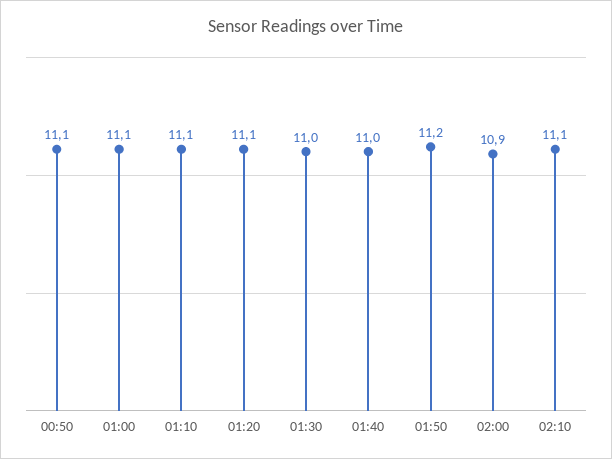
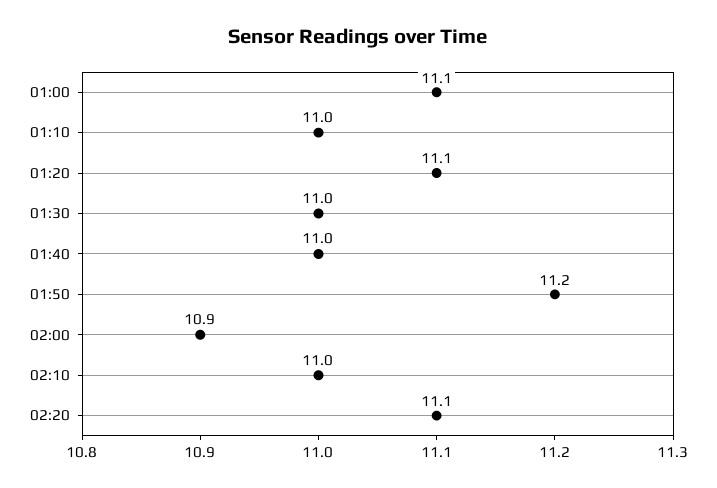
00:50: 11.1 -> none
01:10: 11.1 -> 11
02:10: 11.1 -> 11
02:20: none -> 11.1

